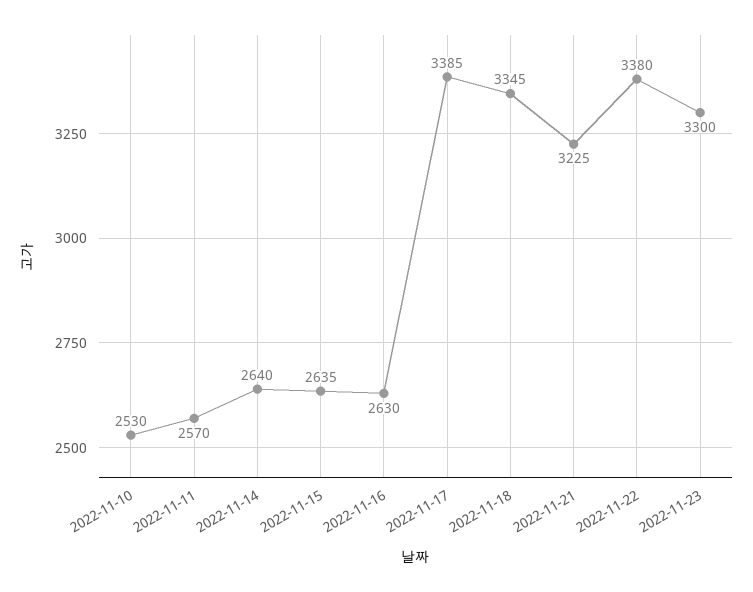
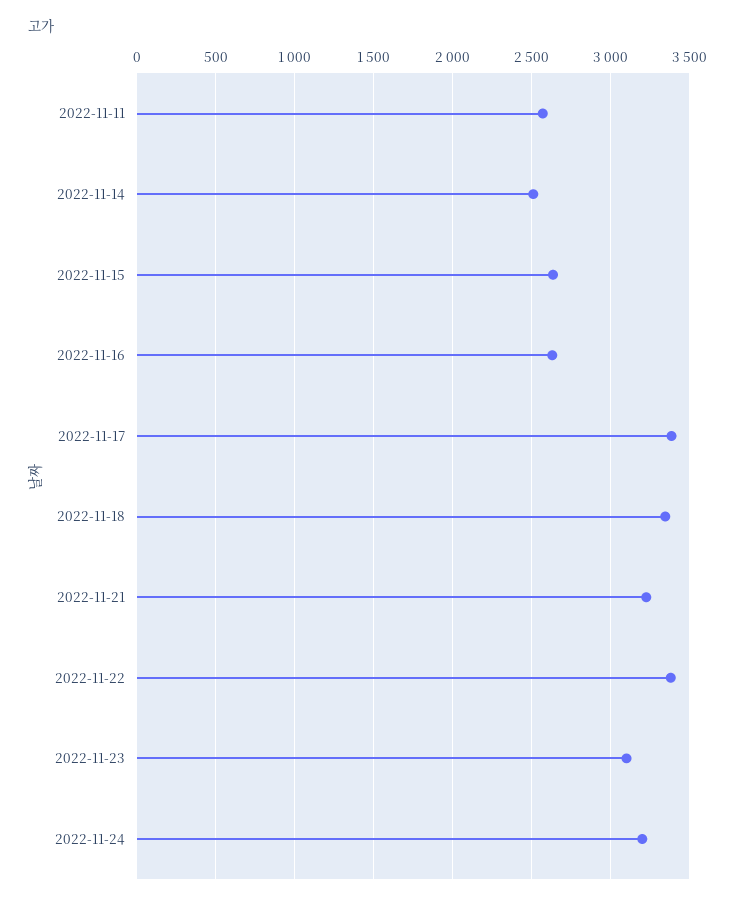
2022-11-10: 2530 -> none
2022-11-14: 2640 -> 2500
2022-11-23: 3300 -> 3100
2022-11-24: none -> 3200

